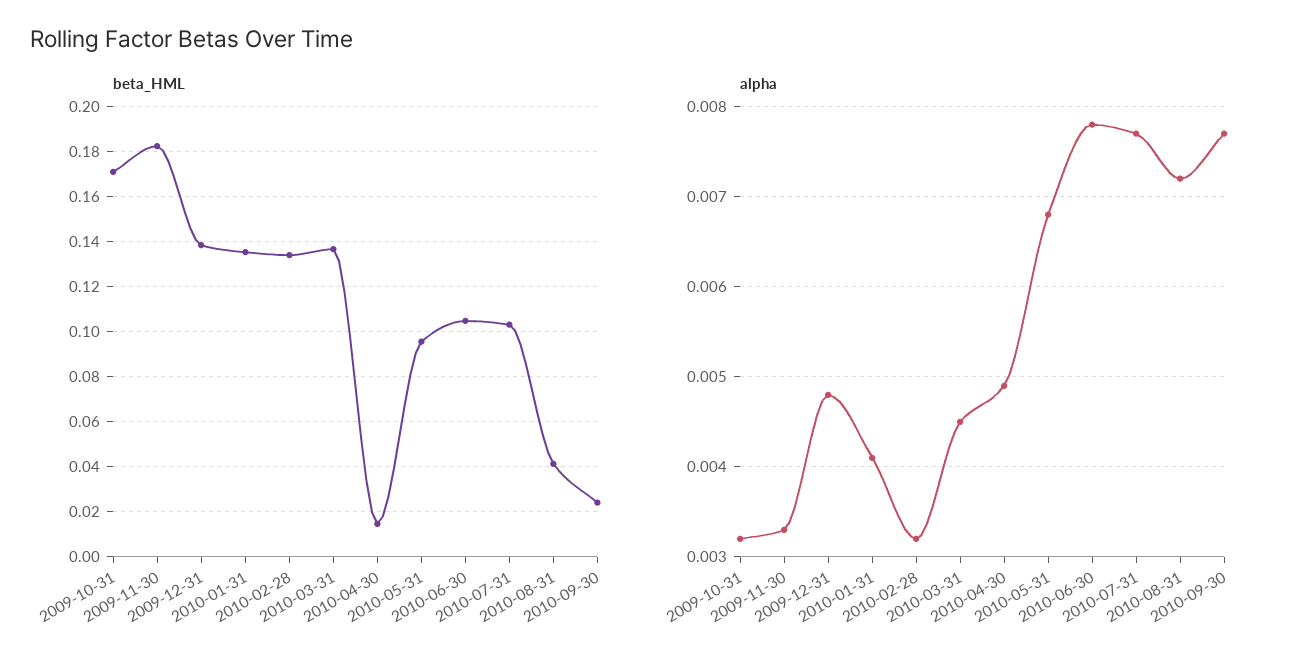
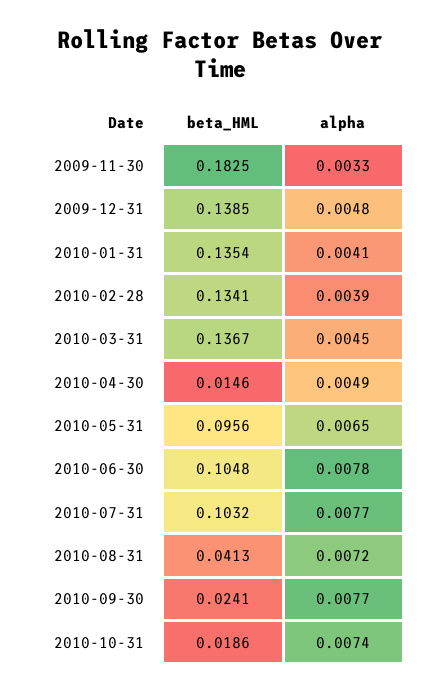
beta_HML, 2009-10-31: 0.17 -> none
alpha, 2009-10-31: 0.0032 -> none
alpha, 2010-02-28: 0.0032 -> 0.0039
alpha, 2010-05-31: 0.0068 -> 0.0065
beta_HML, 2010-10-31: none -> 0.0186
alpha, 2010-10-31: none -> 0.0074

